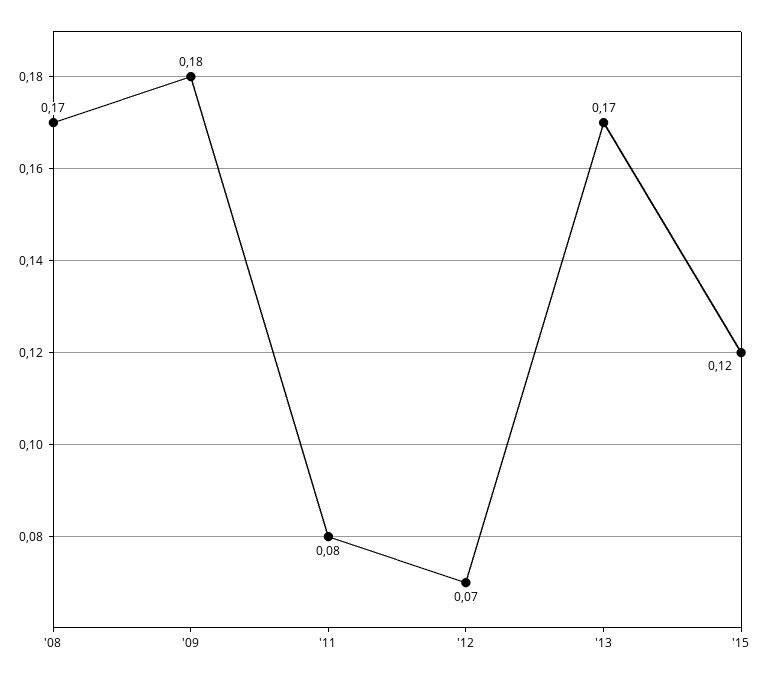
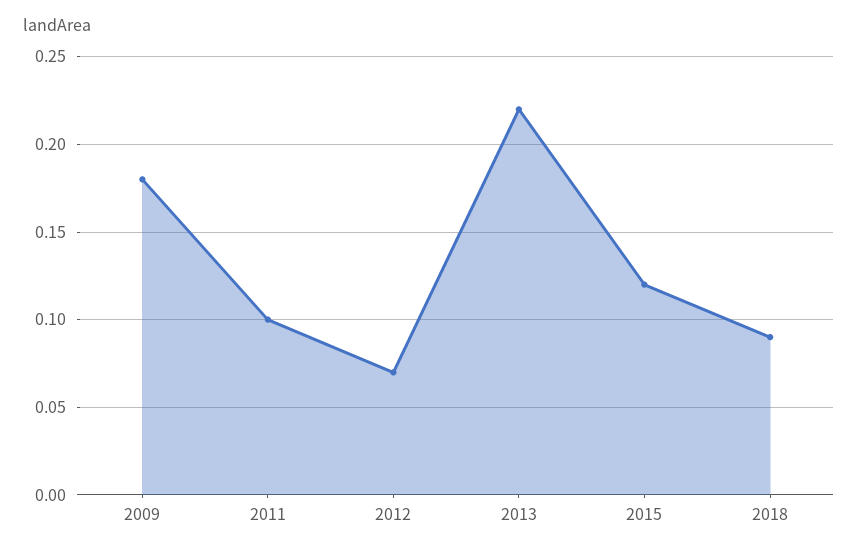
'08: 0.17 -> none
'11: 0.08 -> 0.1
'13: 0.17 -> 0.22
2018: none -> 0.09

